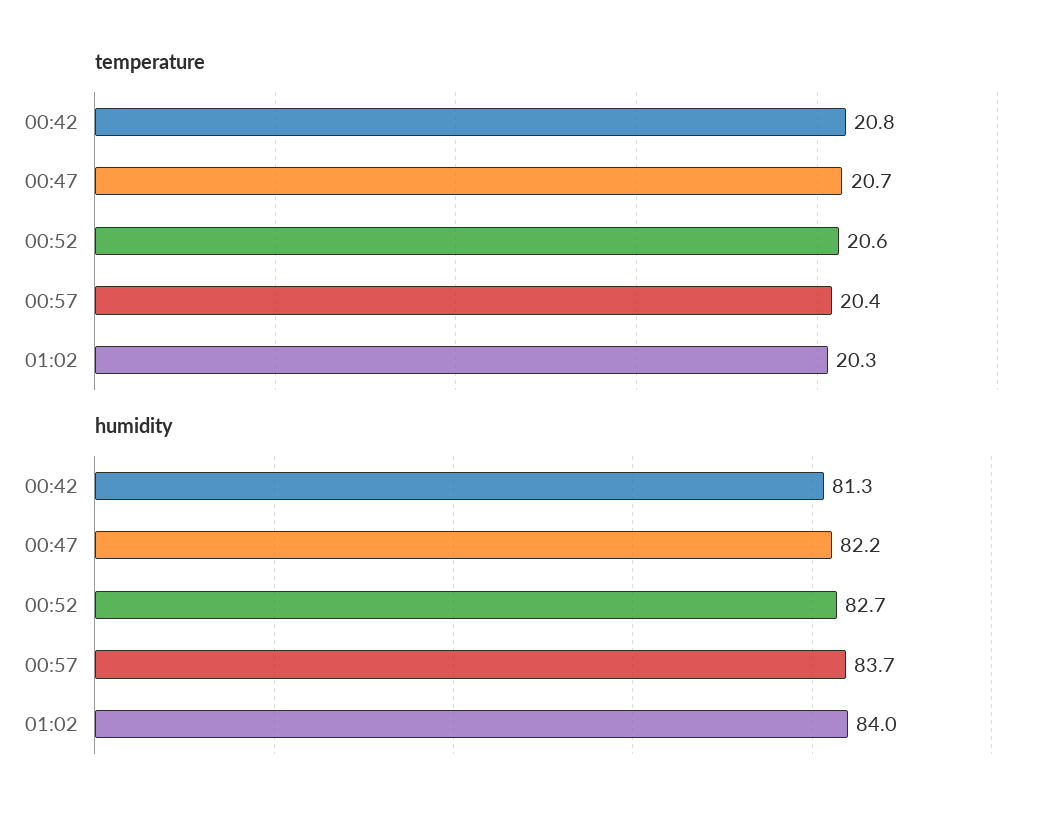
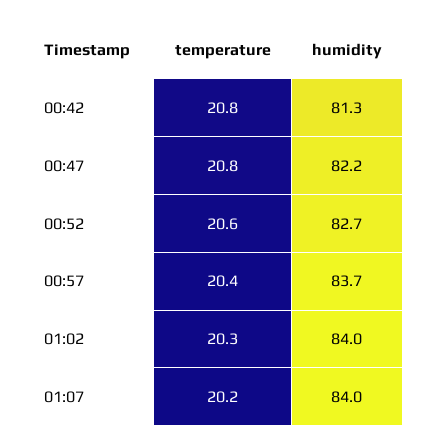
temperature, 00:47: 20.7 -> 20.8
temperature, 01:07: none -> 20.2
humidity, 01:07: none -> 84

